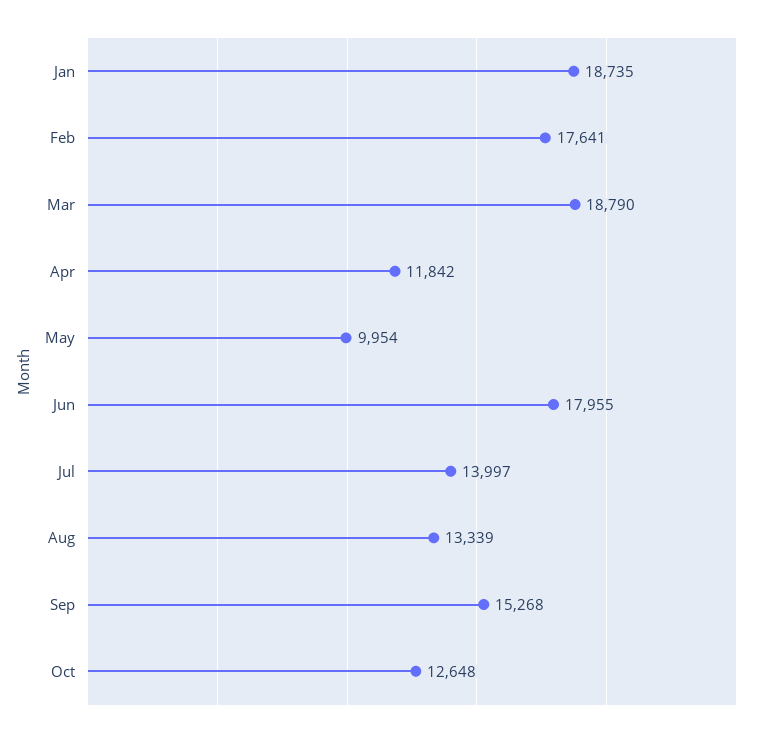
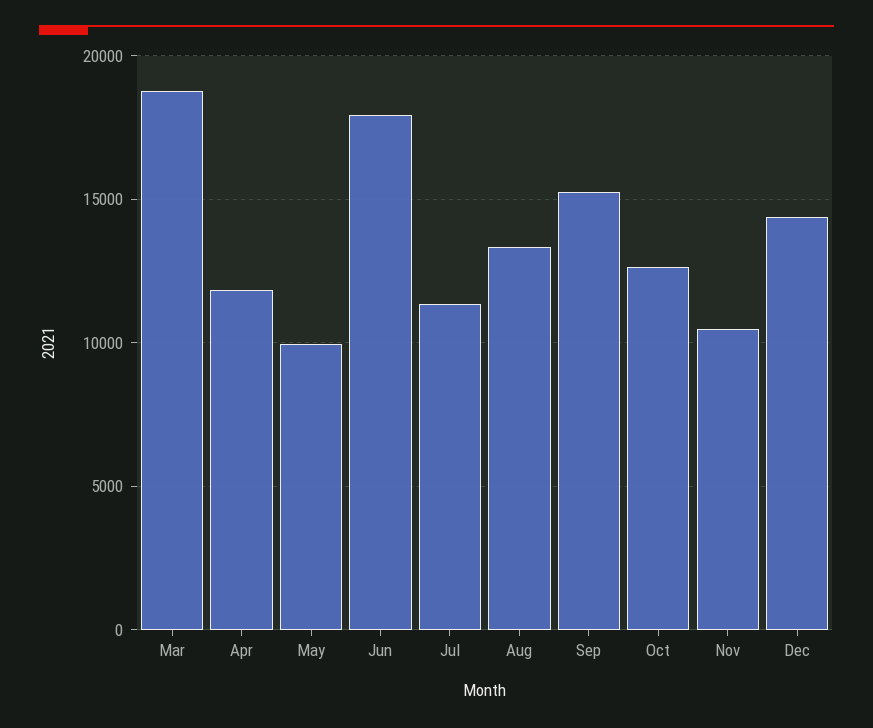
Jan: 18735 -> none
Feb: 17641 -> none
Jul: 13997 -> 11500
Nov: none -> 10500
Dec: none -> 14500

